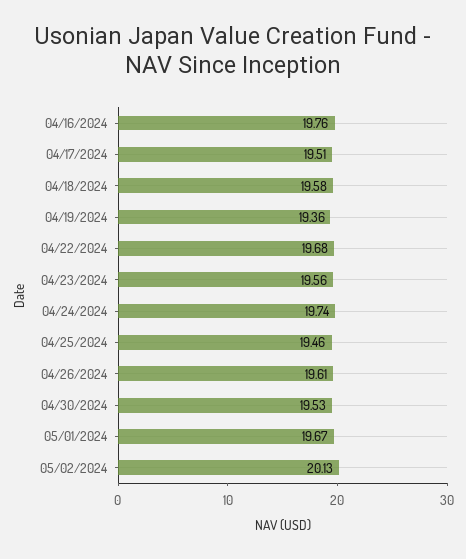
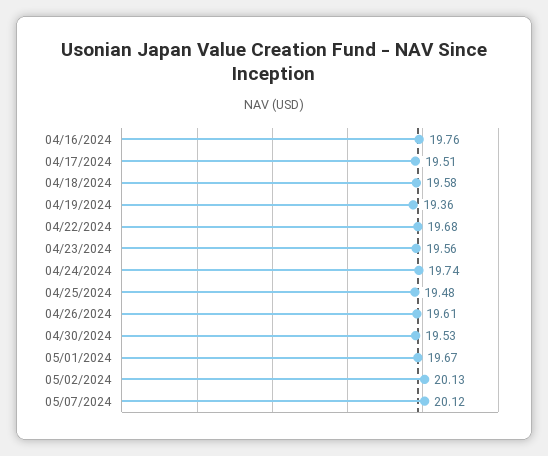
04/25/2024: 19.46 -> 19.48
05/07/2024: none -> 20.12

